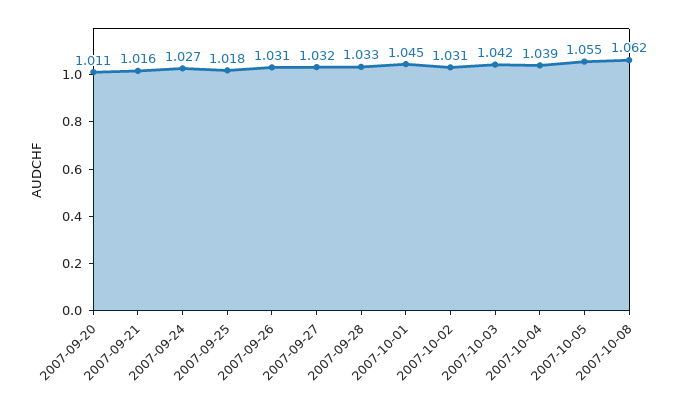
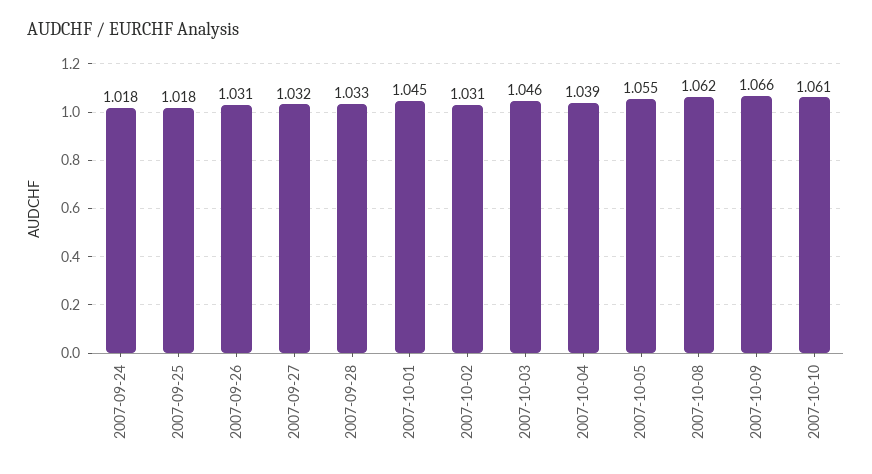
2007-09-20: 1.011 -> none
2007-09-21: 1.016 -> none
2007-09-24: 1.027 -> 1.018
2007-10-03: 1.042 -> 1.046
2007-10-09: none -> 1.066
2007-10-10: none -> 1.061

